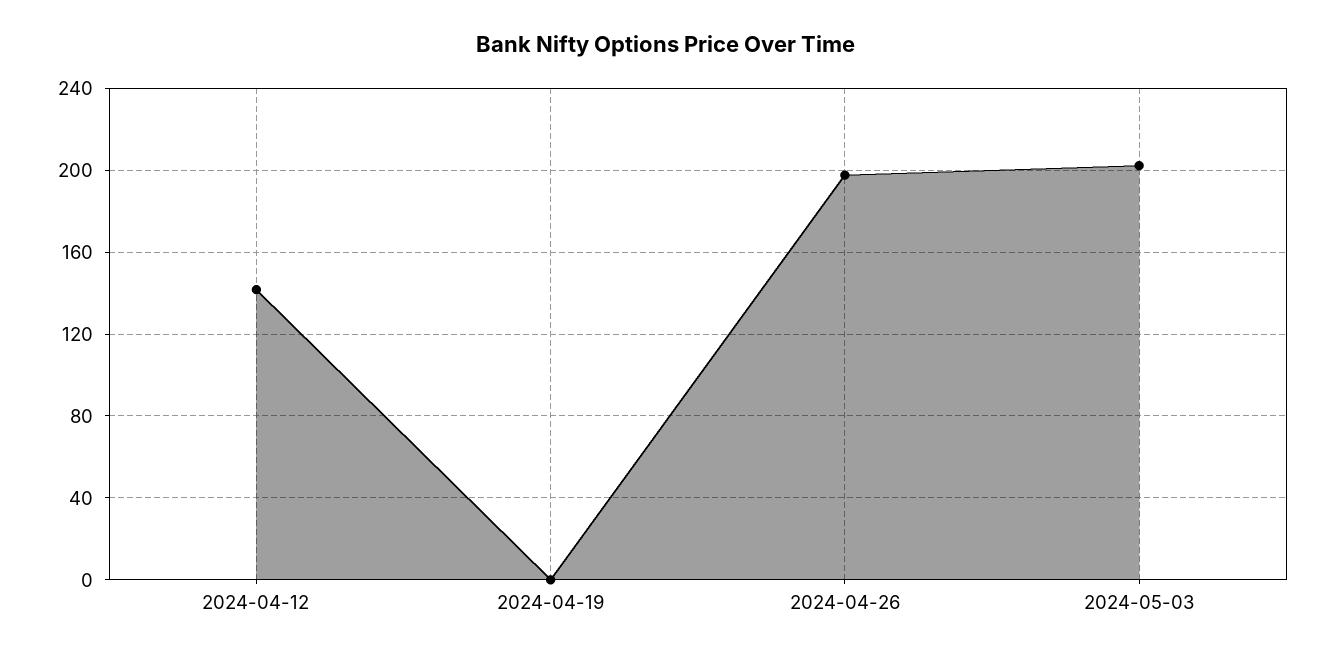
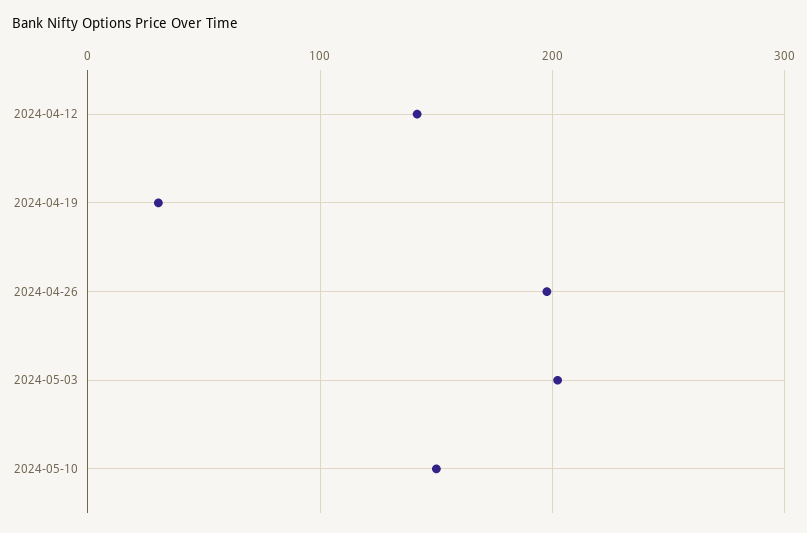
2024-04-19: 0 -> 30
2024-05-10: none -> 150

